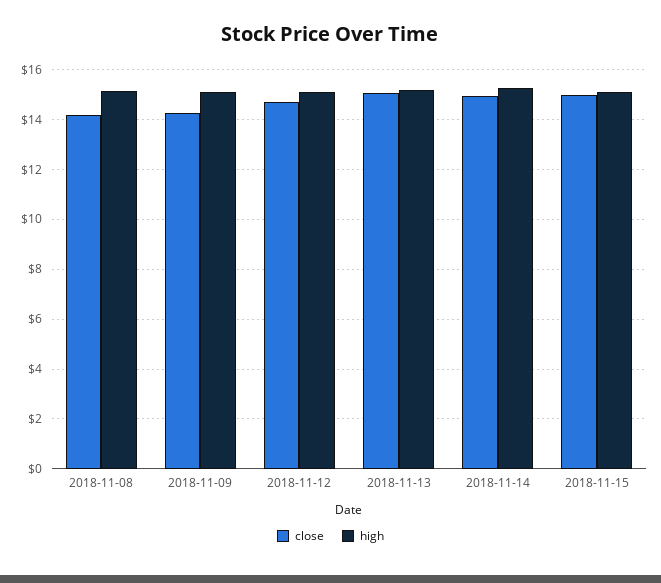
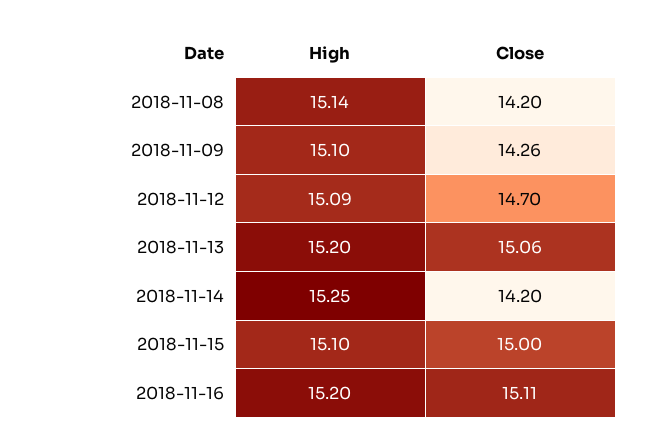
close, 2018-11-14: 15 -> 14.2
high, 2018-11-16: none -> 15.2
close, 2018-11-16: none -> 15.11

